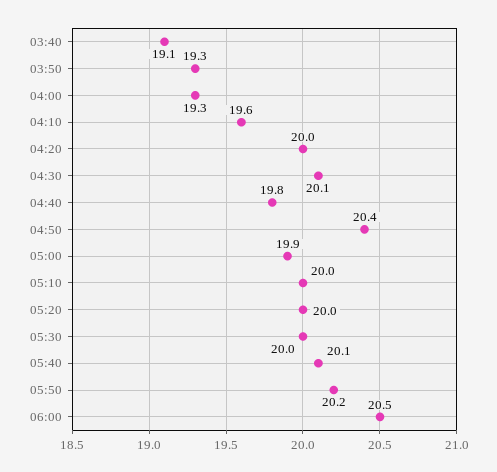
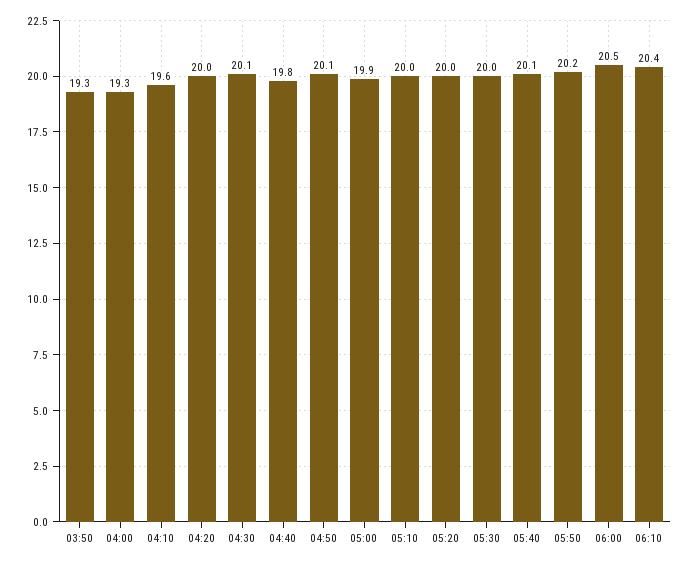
03:40: 19.1 -> none
04:50: 20.4 -> 20.1
06:10: none -> 20.4

